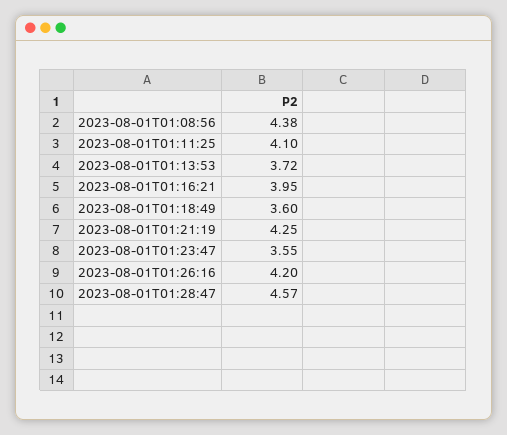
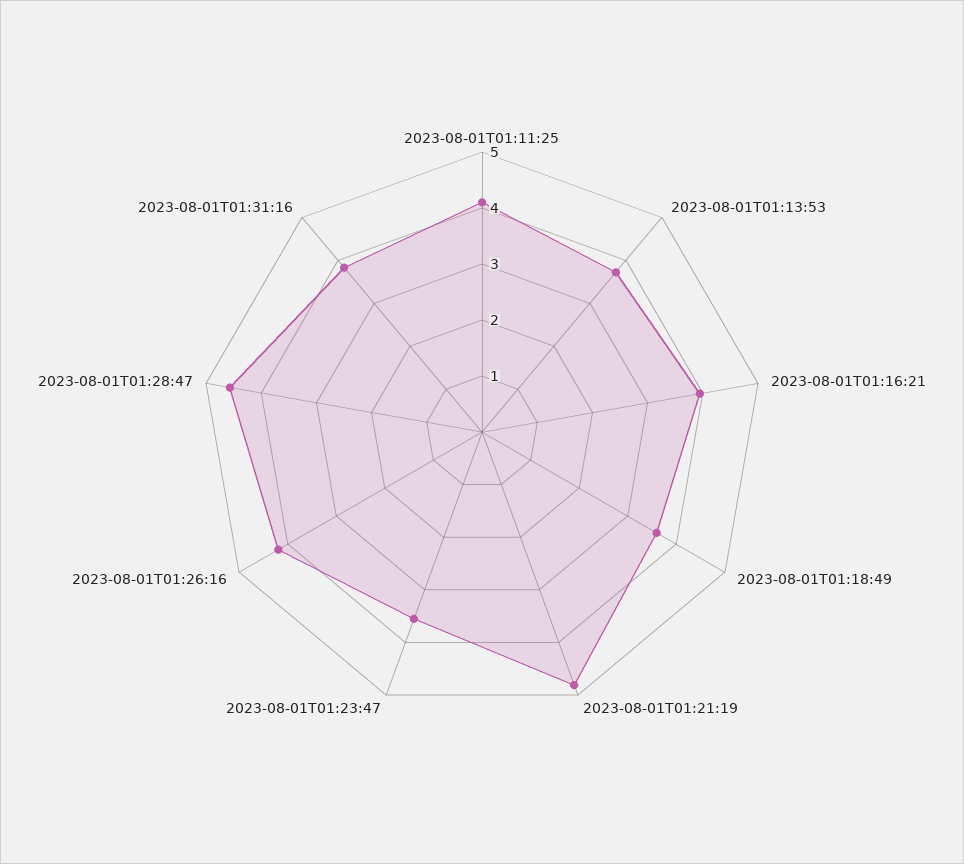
2023-08-01T01:08:56: 4.38 -> none
2023-08-01T01:21:19: 4.25 -> 4.8
2023-08-01T01:31:16: none -> 3.8

